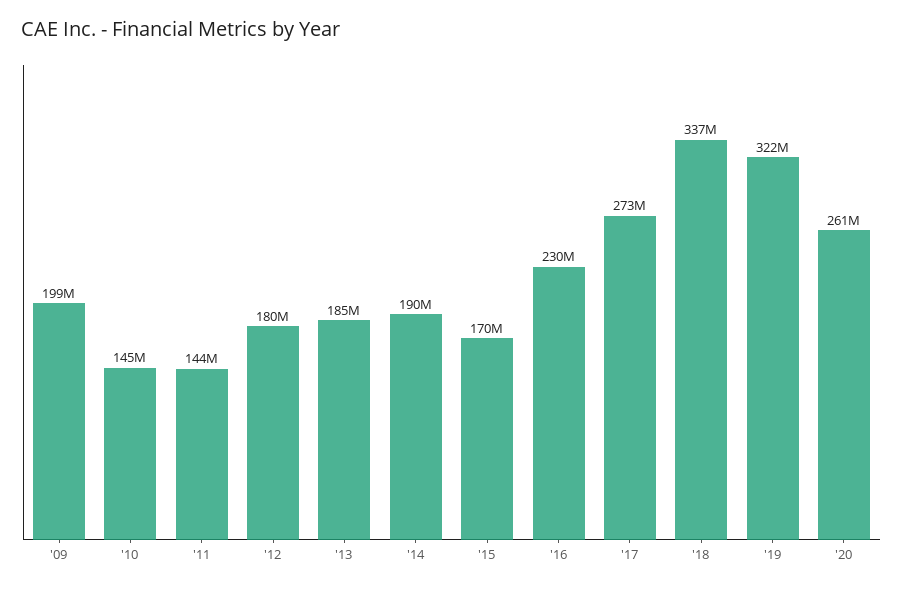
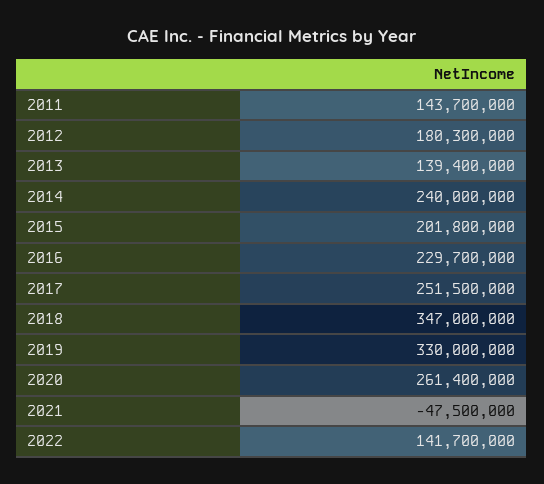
'09: 199000000 -> none
'10: 145000000 -> none
'13: 185000000 -> 139400000
'14: 190000000 -> 240000000
'15: 170000000 -> 201800000
'17: 273000000 -> 251500000
'18: 337000000 -> 347000000
'19: 322000000 -> 330000000
2021: none -> -47500000
2022: none -> 141700000

